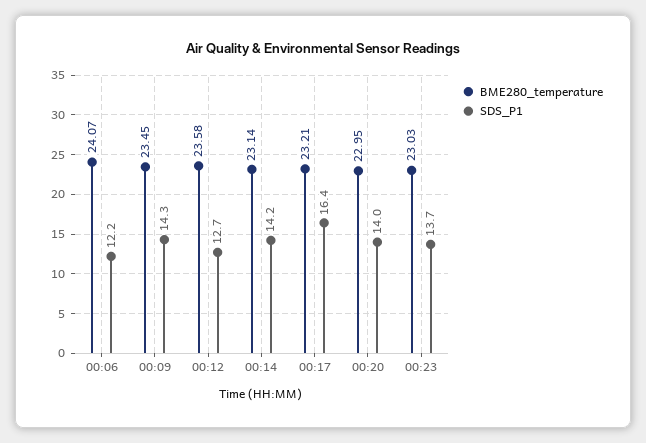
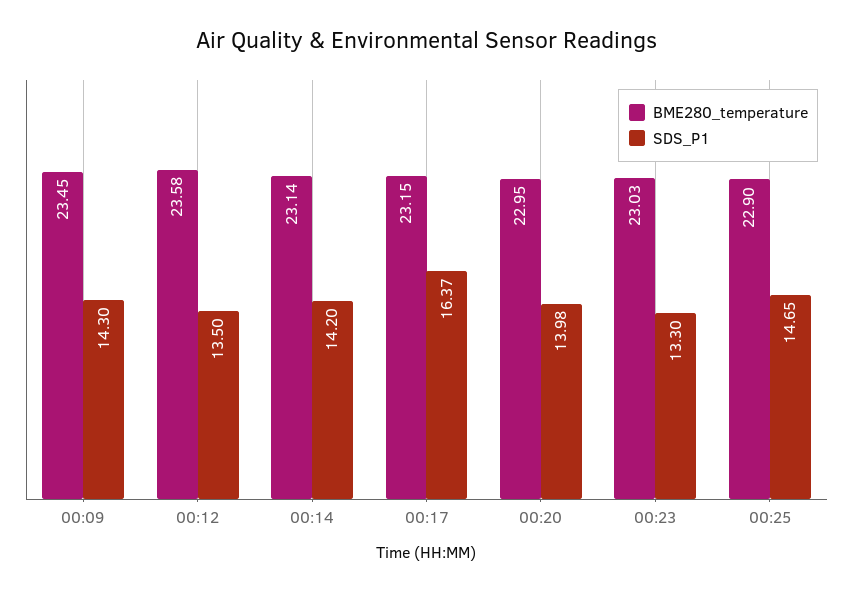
BME280_temperature, 00:06: 24.07 -> none
SDS_P1, 00:06: 12.2 -> none
SDS_P1, 00:12: 12.7 -> 13.5
BME280_temperature, 00:17: 23.21 -> 23.15
SDS_P1, 00:23: 13.7 -> 13.3
BME280_temperature, 00:25: none -> 22.9
SDS_P1, 00:25: none -> 14.65

